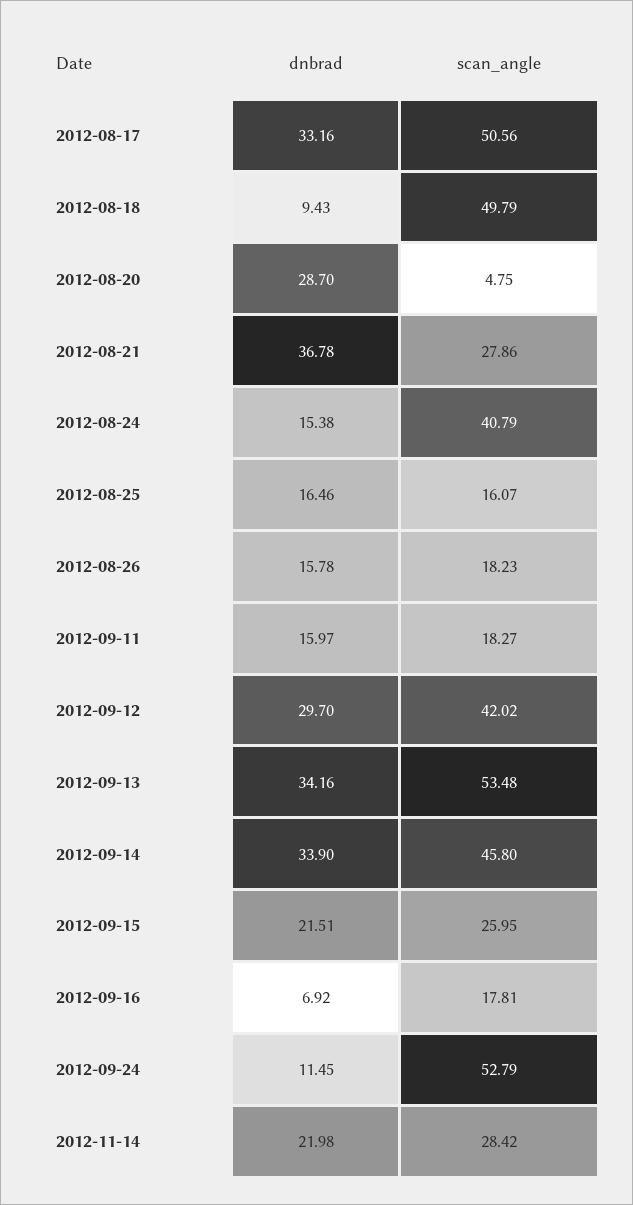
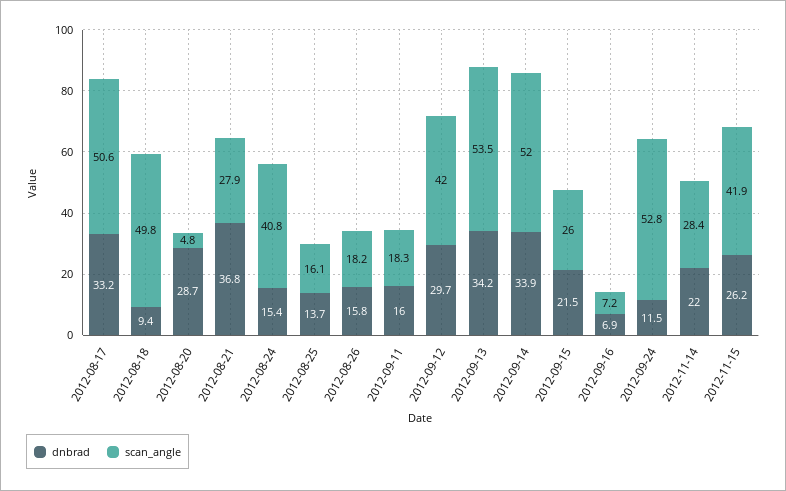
dnbrad, 2012-08-25: 16.46 -> 13.7
scan_angle, 2012-09-14: 45.8 -> 52
scan_angle, 2012-09-16: 17.81 -> 7.2
dnbrad, 2012-11-15: none -> 26.2
scan_angle, 2012-11-15: none -> 41.9

